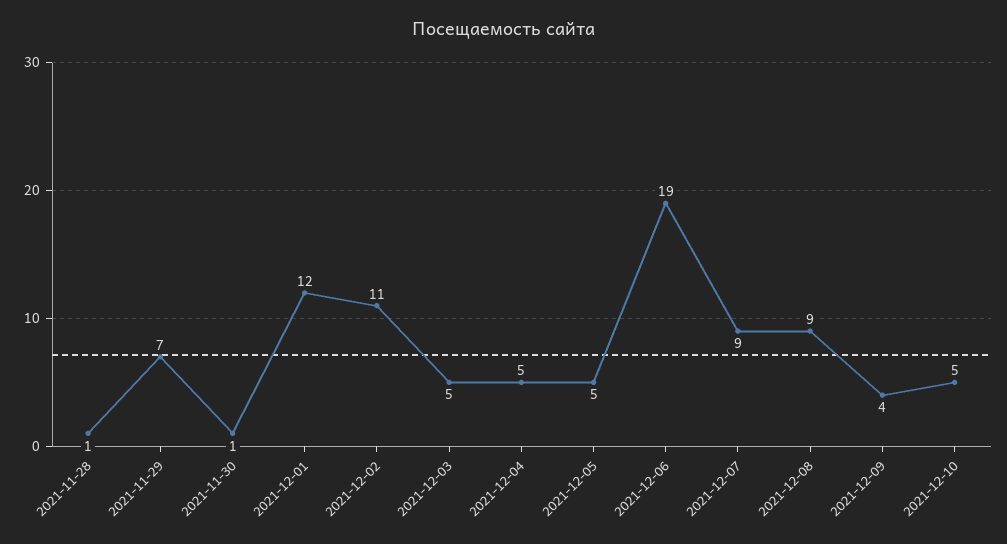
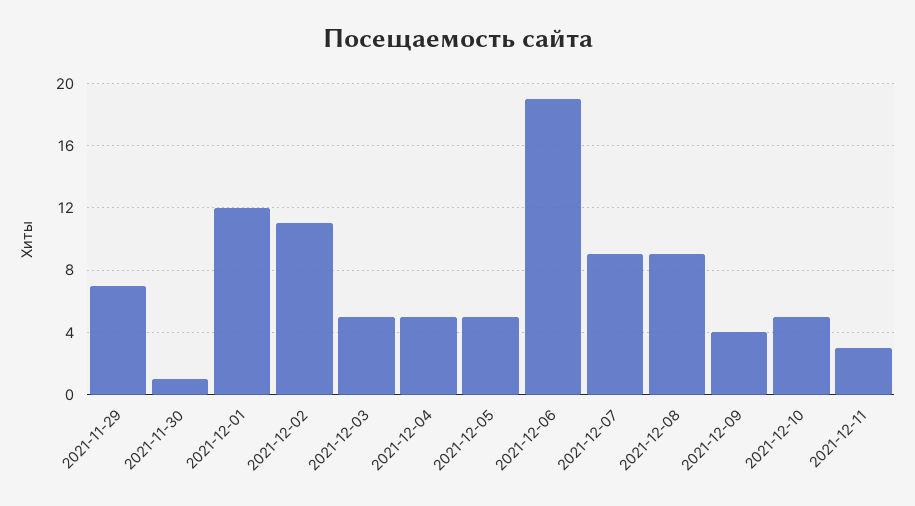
2021-11-28: 1 -> none
2021-12-11: none -> 3

